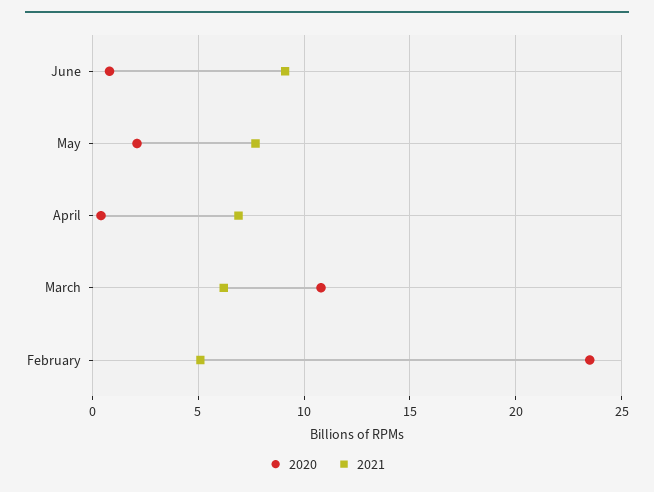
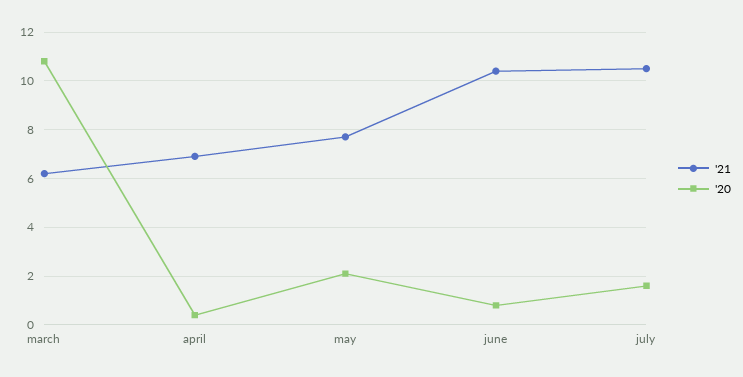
2021, June: 9 -> 10.5
2020, February: 23.5 -> none
2021, February: 5 -> none
2021, july: none -> 10.5
2020, july: none -> 1.5

